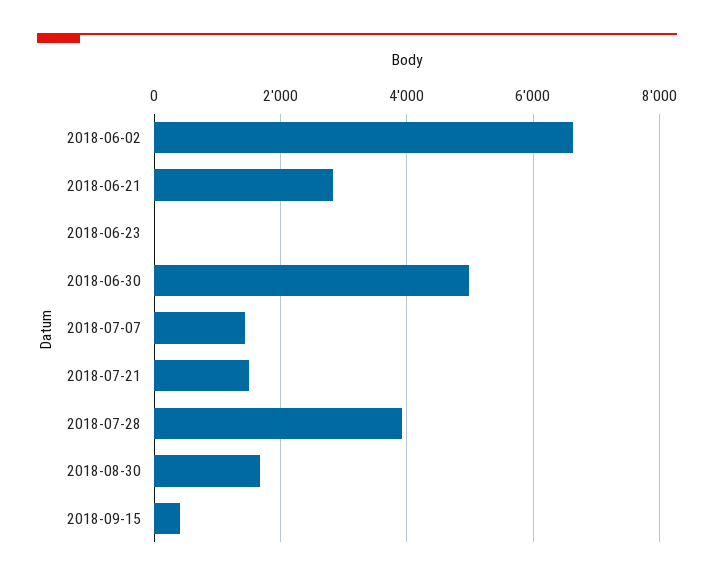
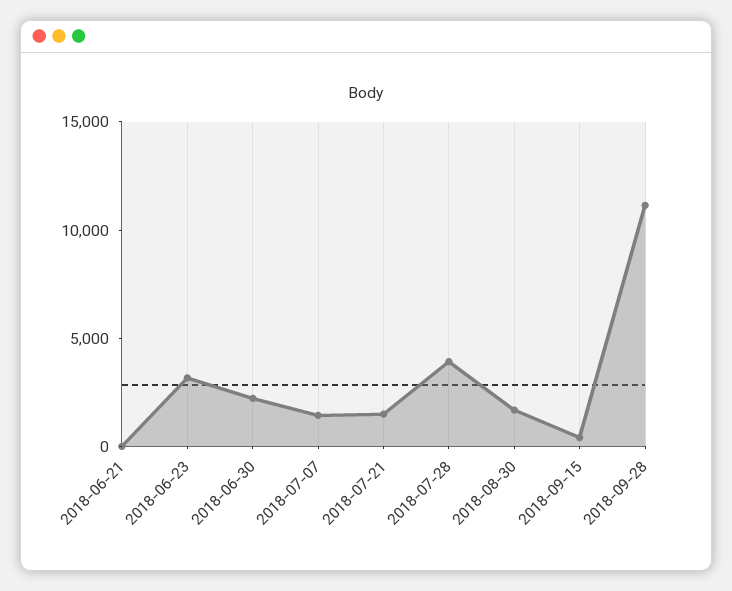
2018-06-02: 6600 -> none
2018-06-21: 2800 -> 0
2018-06-23: 0 -> 3000
2018-06-30: 5000 -> 2000
2018-09-28: none -> 11000

